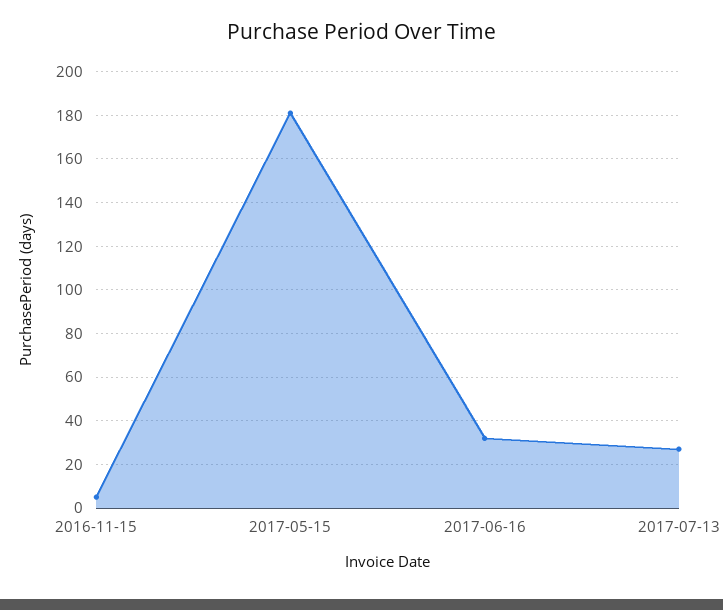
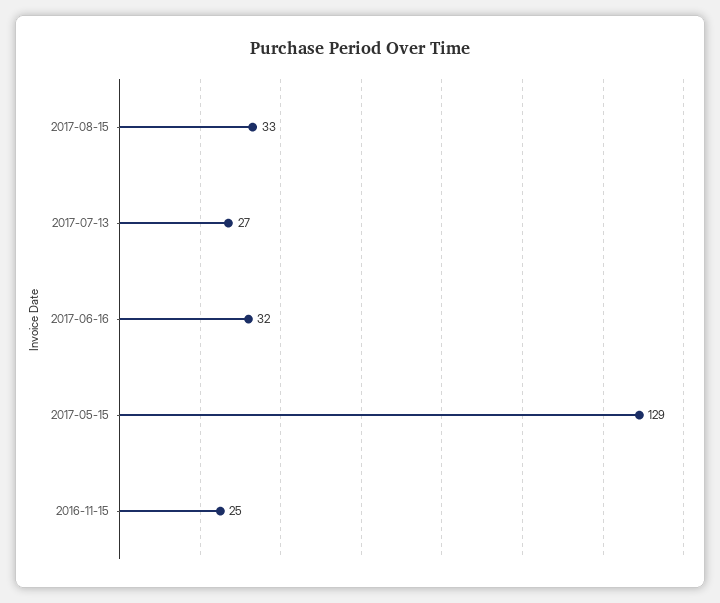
2016-11-15: 5 -> 25
2017-05-15: 180 -> 129
2017-08-15: none -> 33

